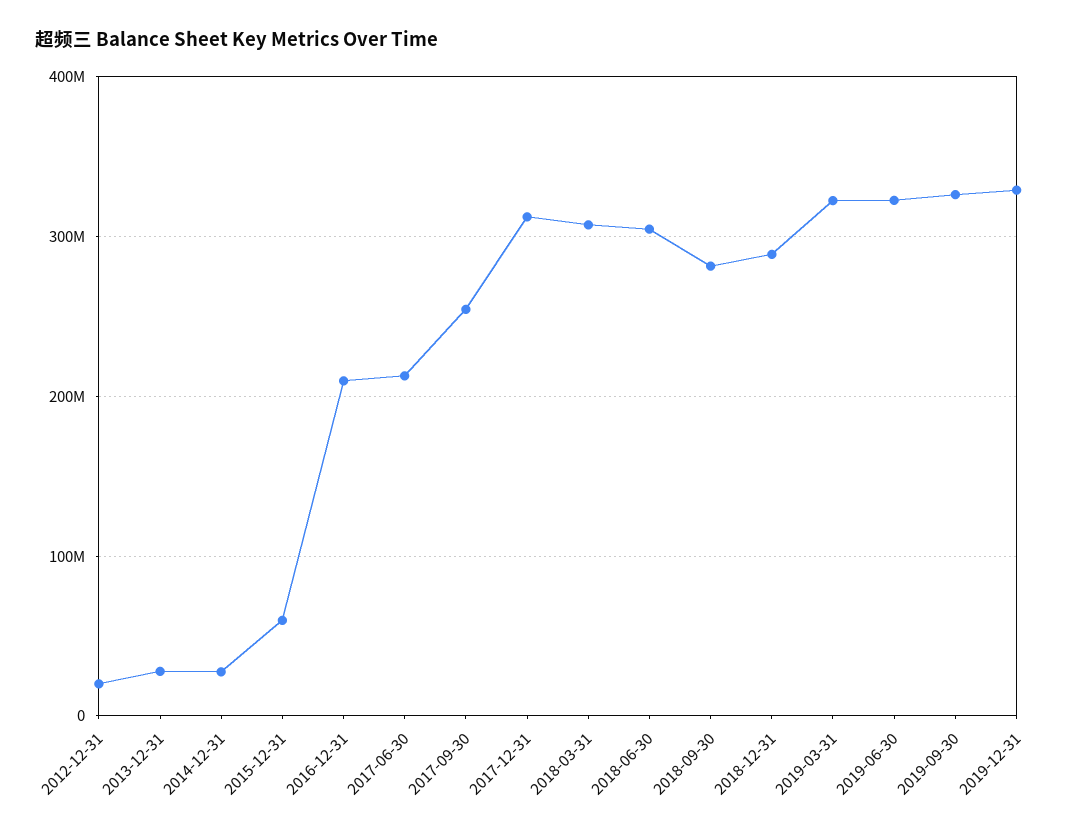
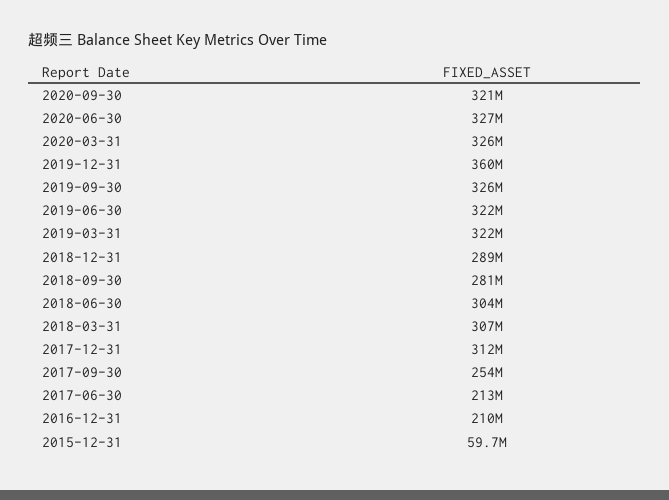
2012-12-31: 20000000 -> none
2013-12-31: 30000000 -> none
2014-12-31: 30000000 -> none
2019-12-31: 330000000 -> 360000000
2020-09-30: none -> 321000000
2020-06-30: none -> 327000000
2020-03-31: none -> 326000000

